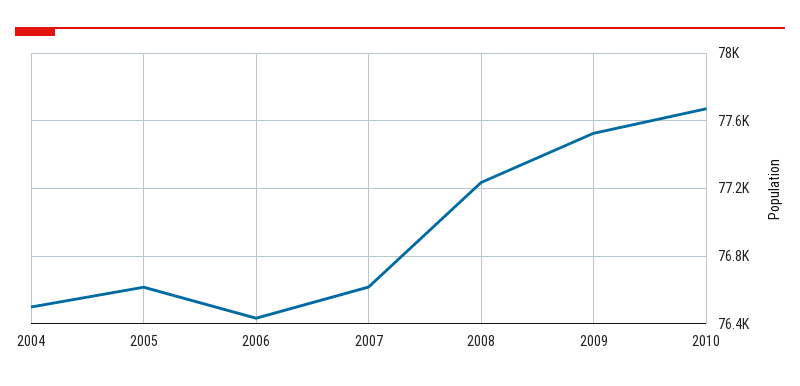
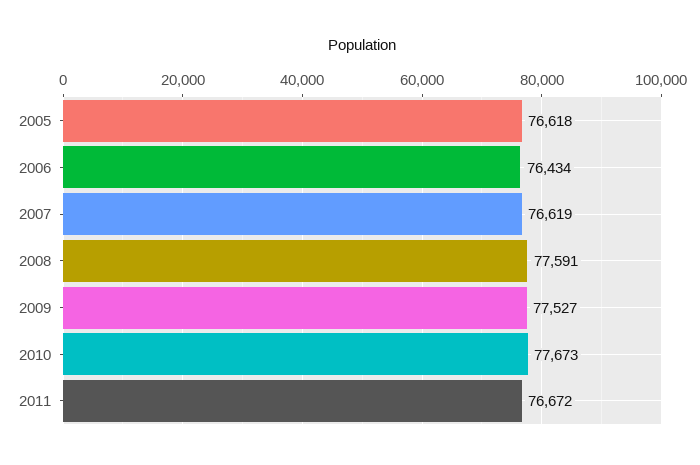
2004: 76500 -> none
2008: 77250 -> 77591
2011: none -> 76672

